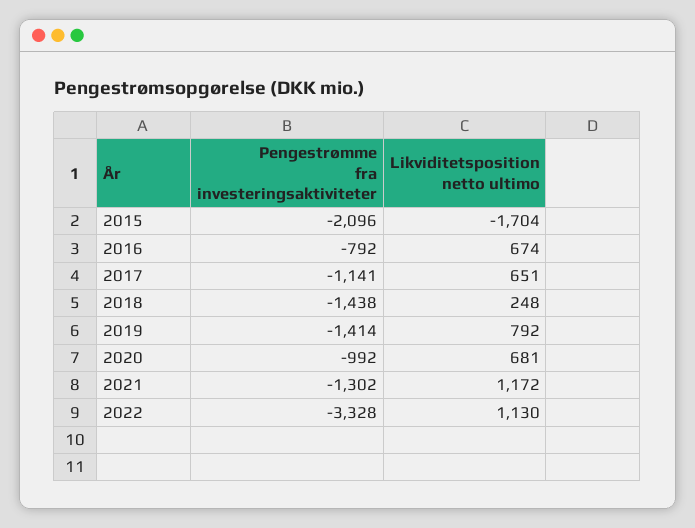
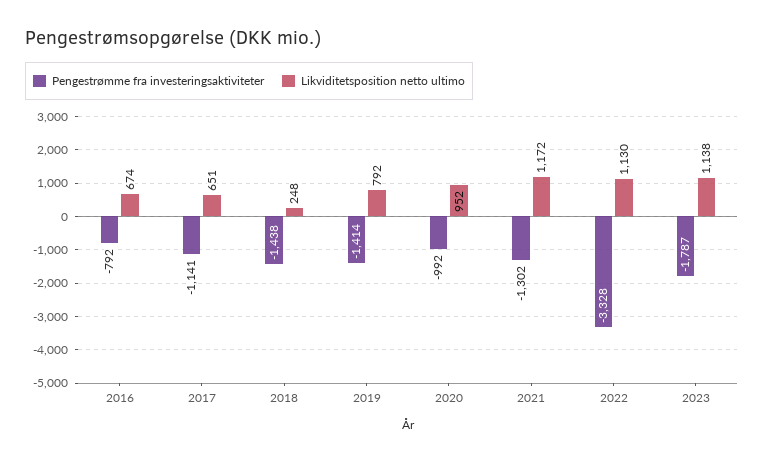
Pengestrømme fra investeringsaktiviteter, 2015: -2096 -> none
Likviditetsposition netto ultimo, 2015: -1704 -> none
Likviditetsposition netto ultimo, 2020: 681 -> 952
Pengestrømme fra investeringsaktiviteter, 2023: none -> -1787
Likviditetsposition netto ultimo, 2023: none -> 1138

